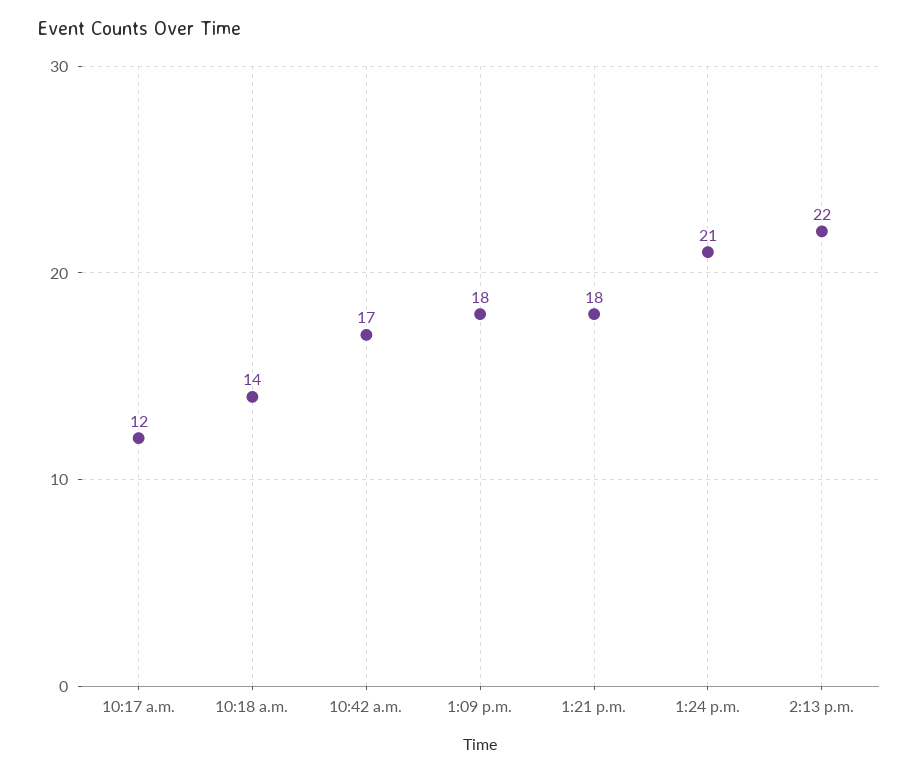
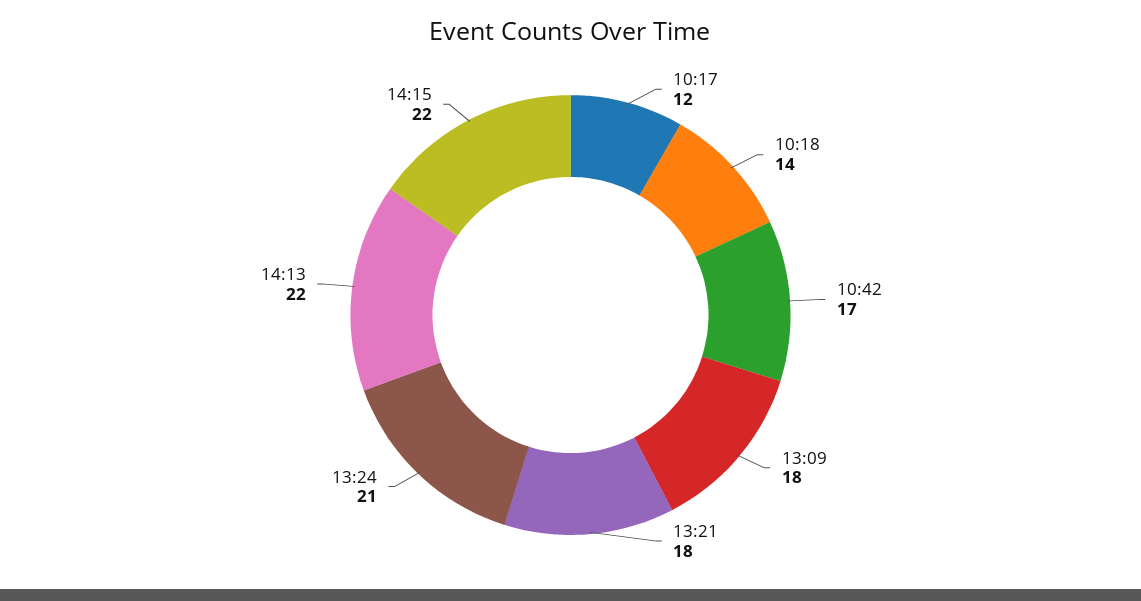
14:15: none -> 22

